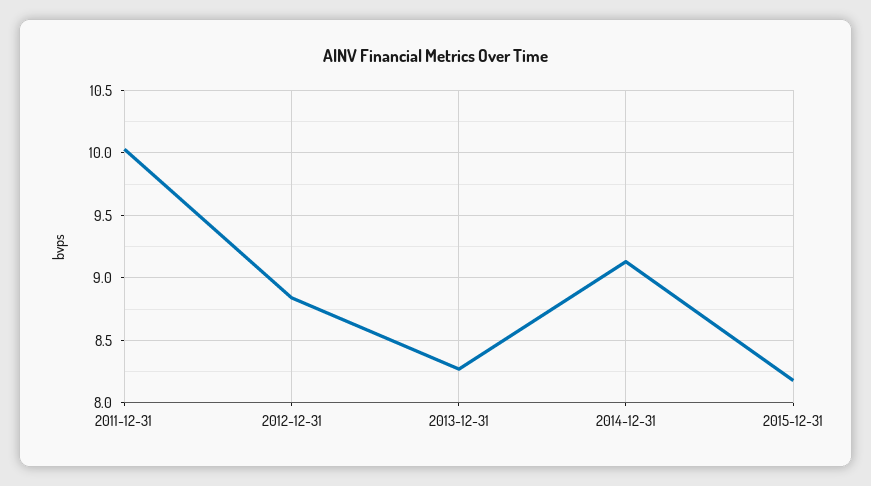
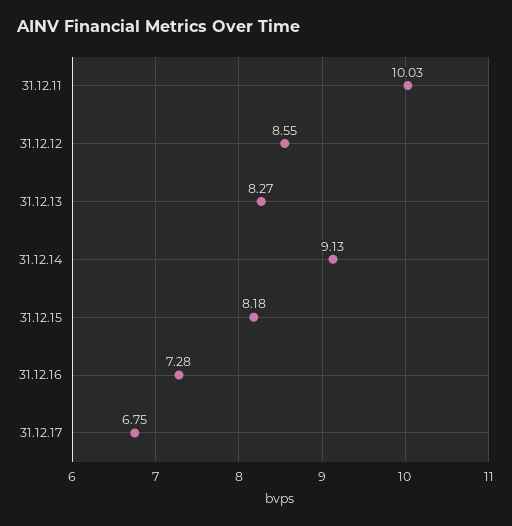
2012-12-31: 8.85 -> 8.55
31.12.16: none -> 7.28
31.12.17: none -> 6.75

